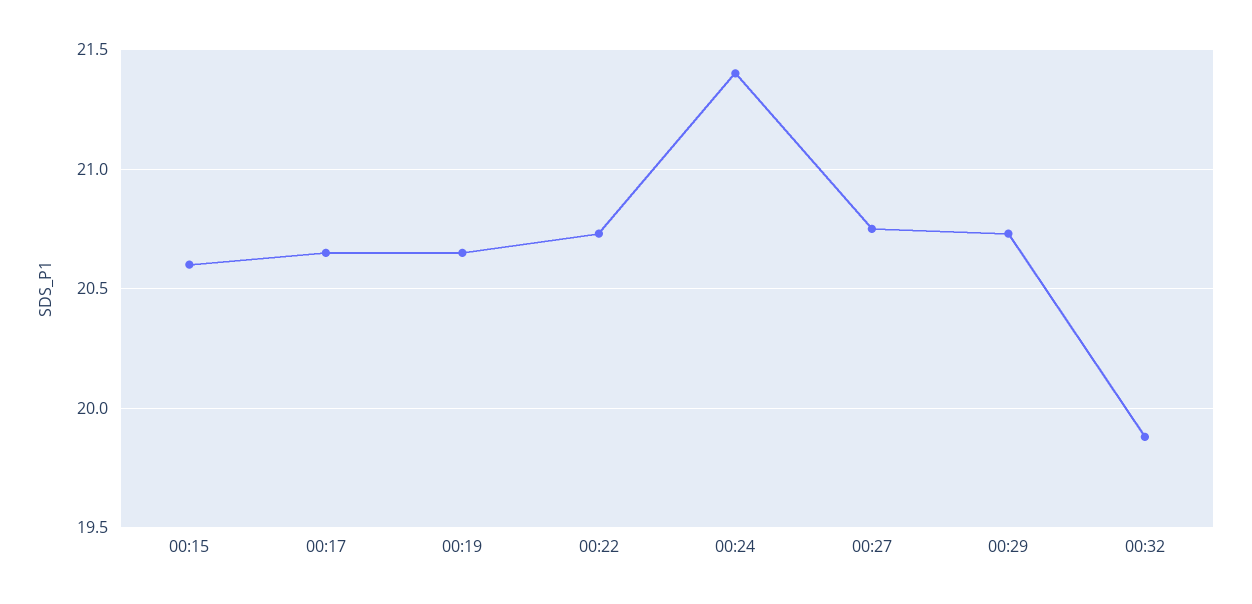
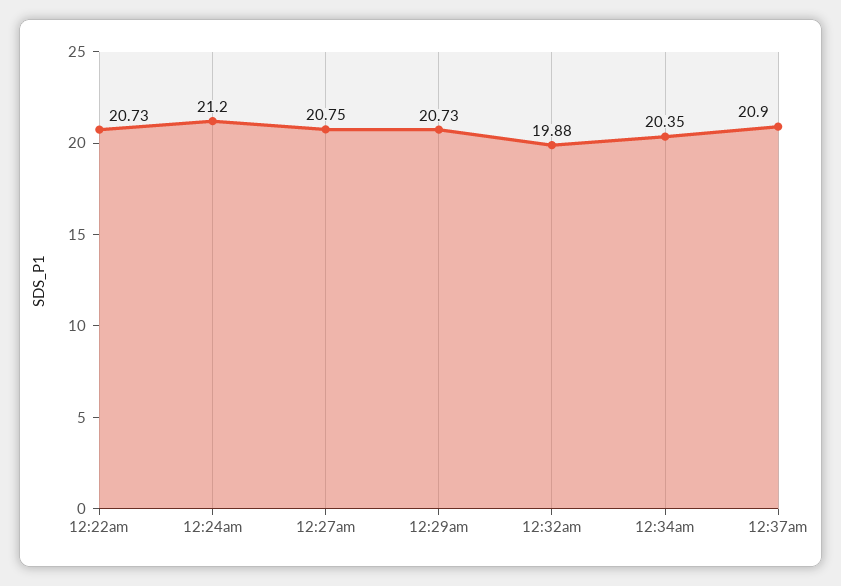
00:15: 20.6 -> none
00:17: 20.65 -> none
00:19: 20.65 -> none
00:24: 21.4 -> 21.2
12:34am: none -> 20.35
12:37am: none -> 20.9

